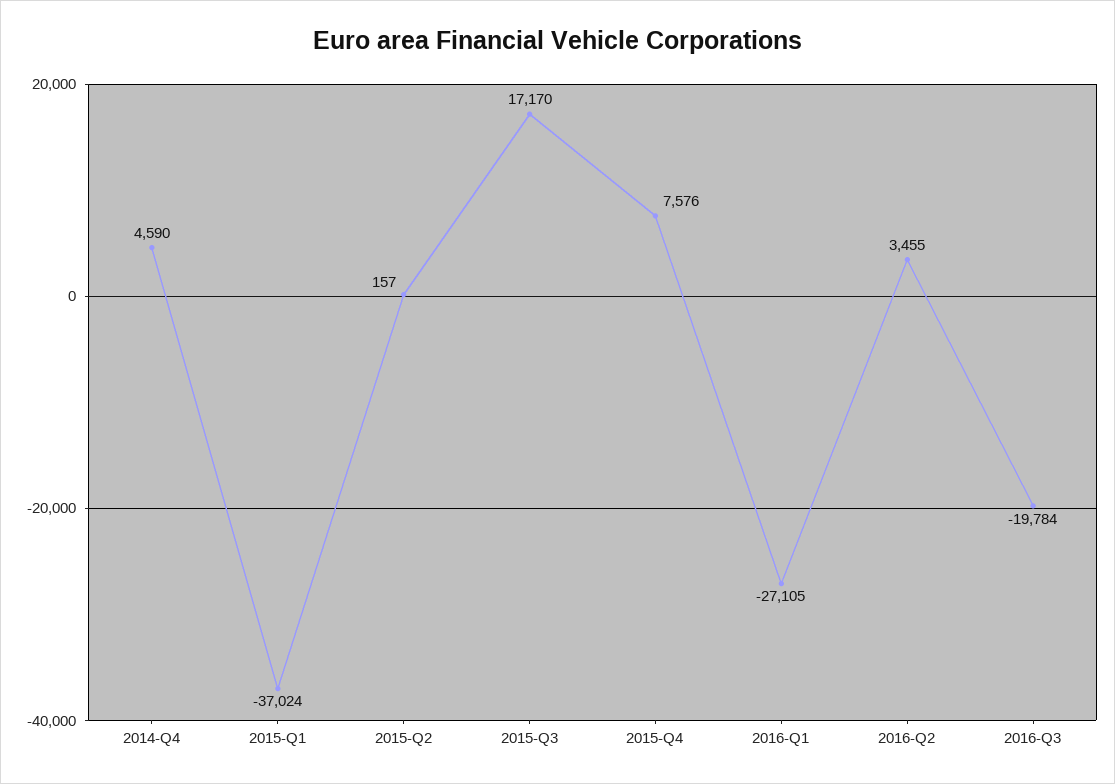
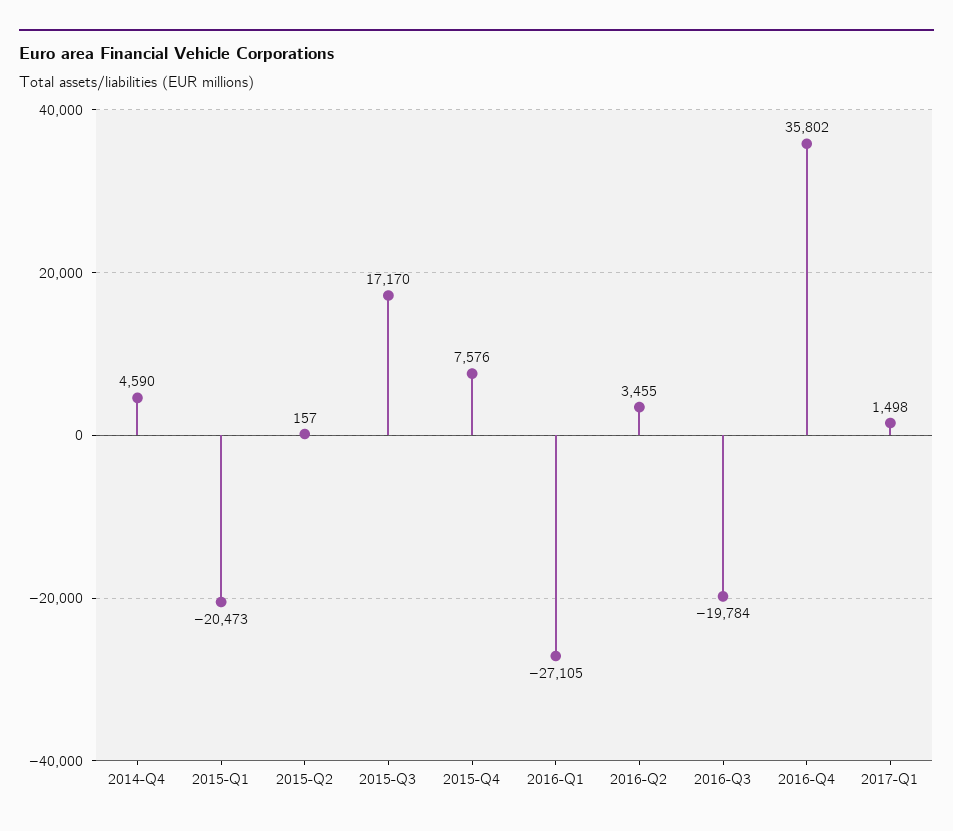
2015-Q1: -37024 -> -20473
2016-Q4: none -> 35802
2017-Q1: none -> 1498

